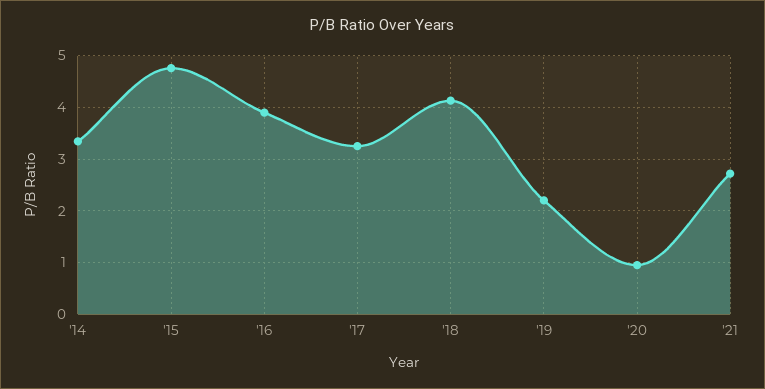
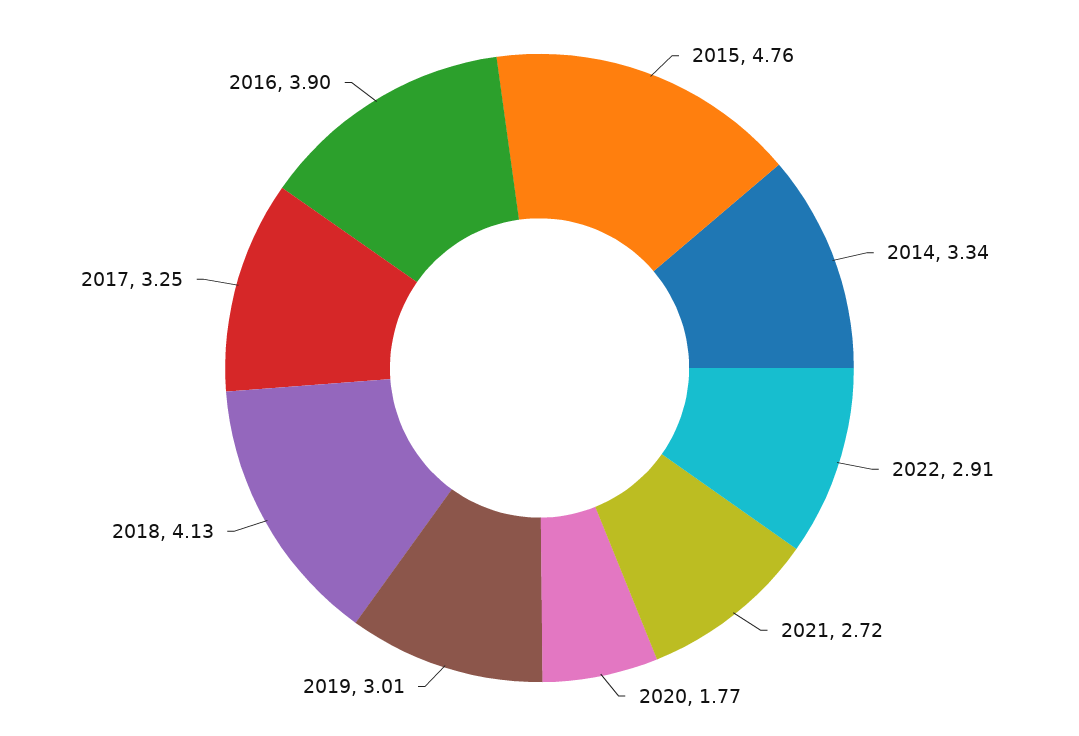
'19: 2.2 -> 3.01
'20: 1 -> 1.77
2022: none -> 2.91

